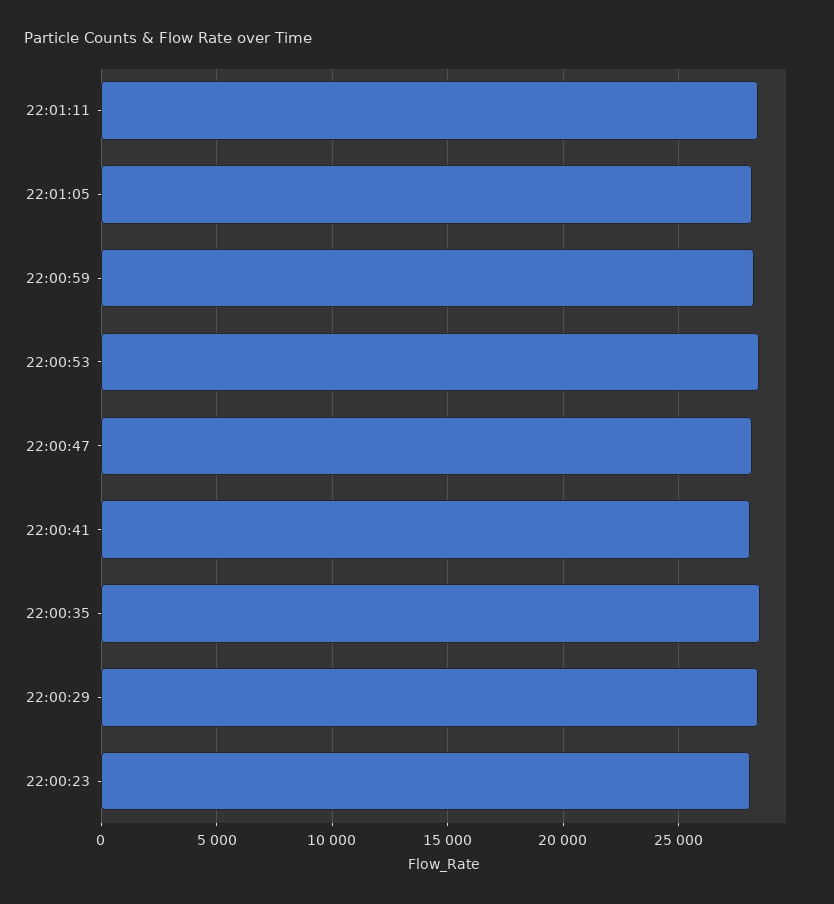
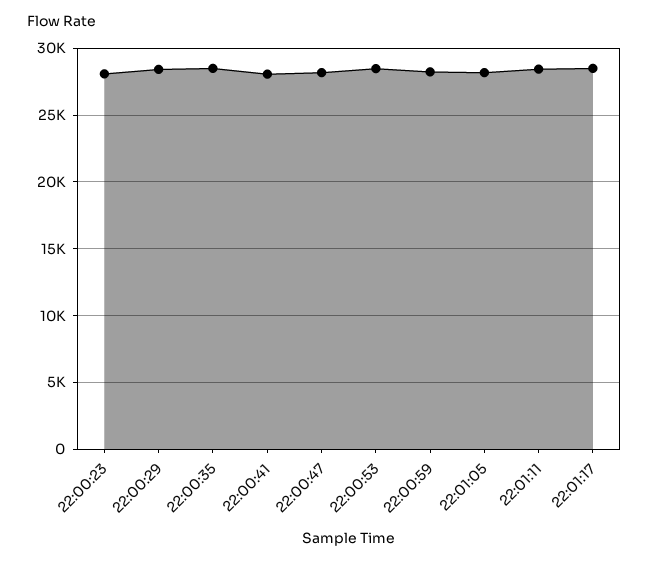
22:01:17: none -> 28500

